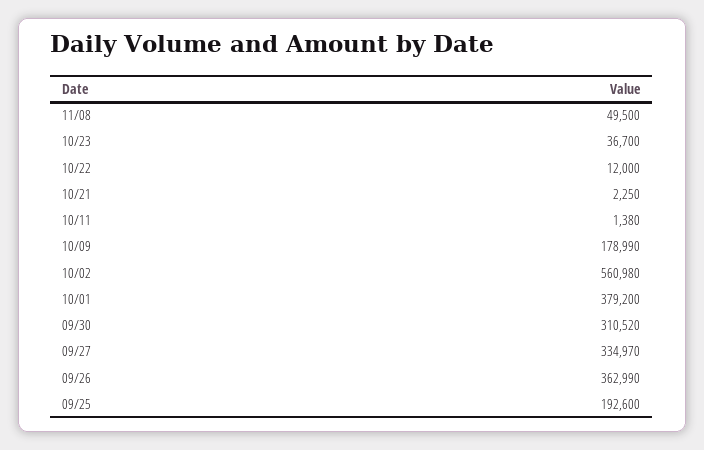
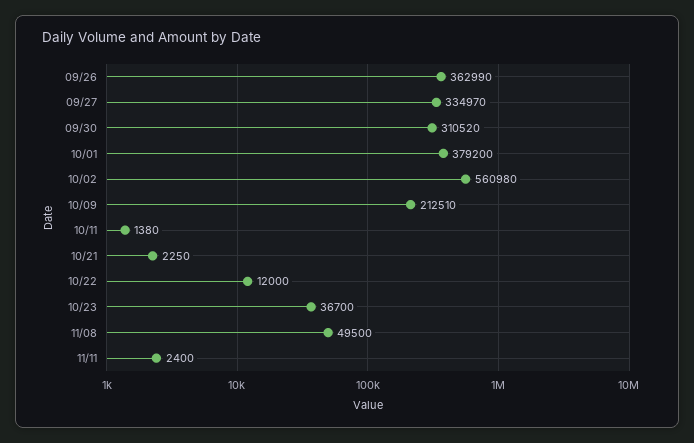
10/09: 178990 -> 212510
09/25: 192600 -> none
11/11: none -> 2400

